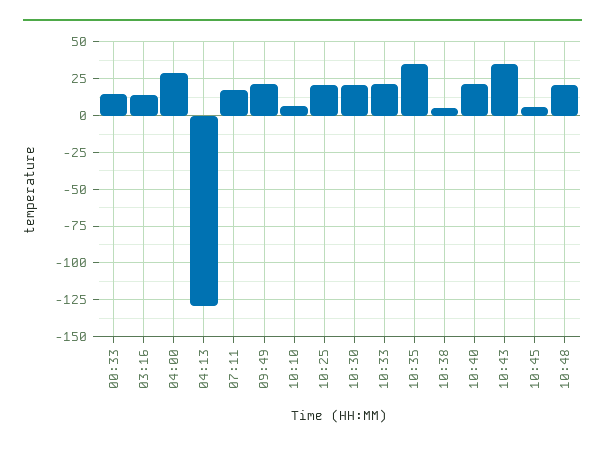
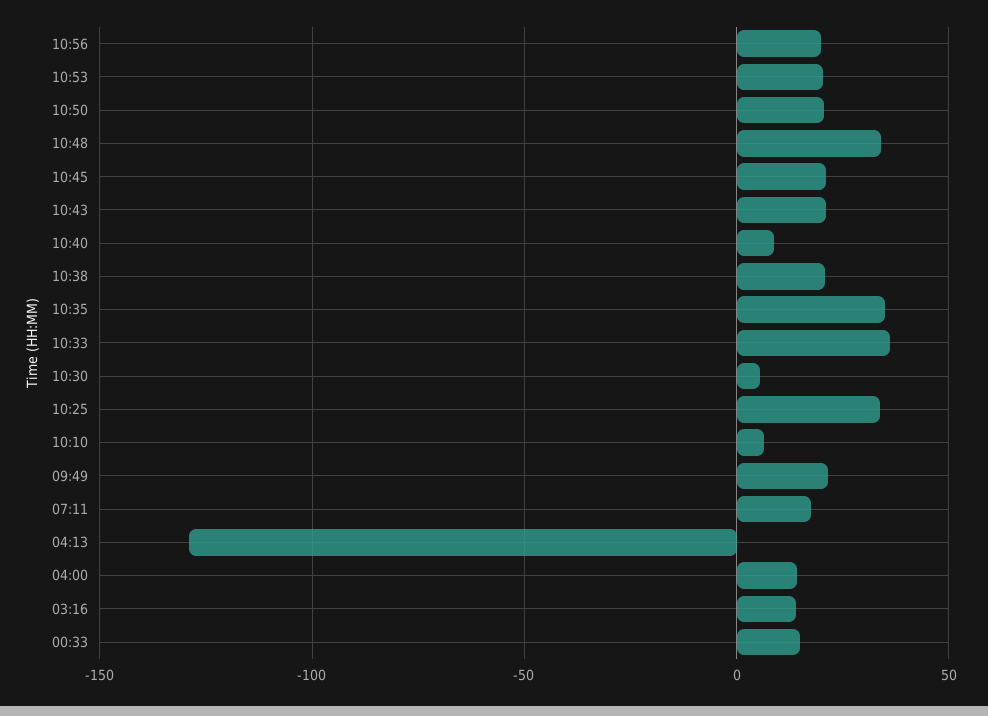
04:00: 30 -> 15
10:25: 20 -> 35
10:30: 20 -> 5
10:33: 20 -> 35
10:38: 5 -> 20
10:40: 20 -> 10
10:43: 35 -> 20
10:45: 5 -> 20
10:48: 20 -> 35
10:56: none -> 20
10:53: none -> 20
10:50: none -> 20

